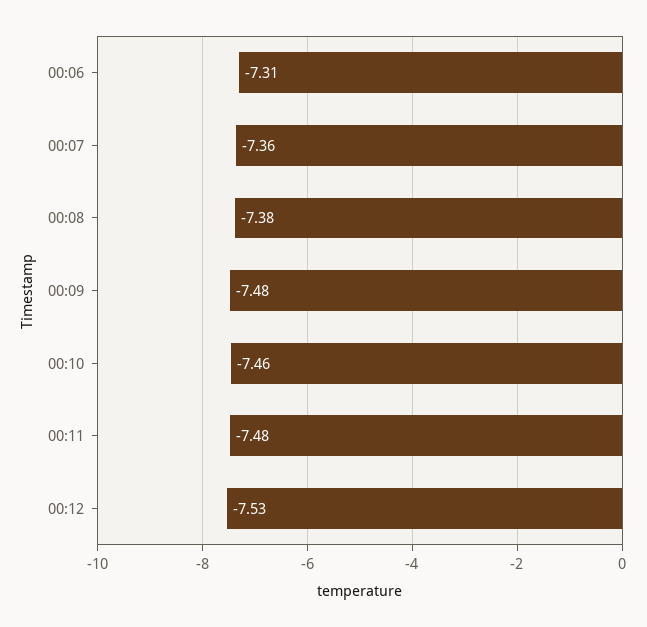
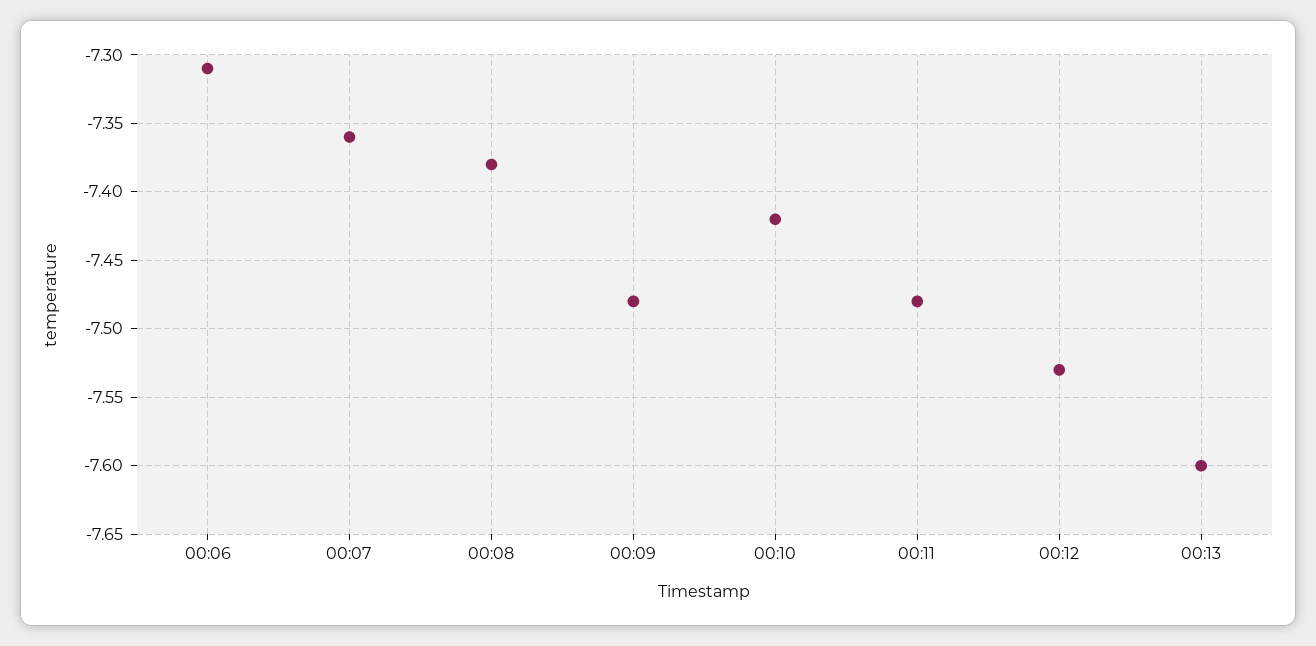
00:10: -7.46 -> -7.42
00:13: none -> -7.6

